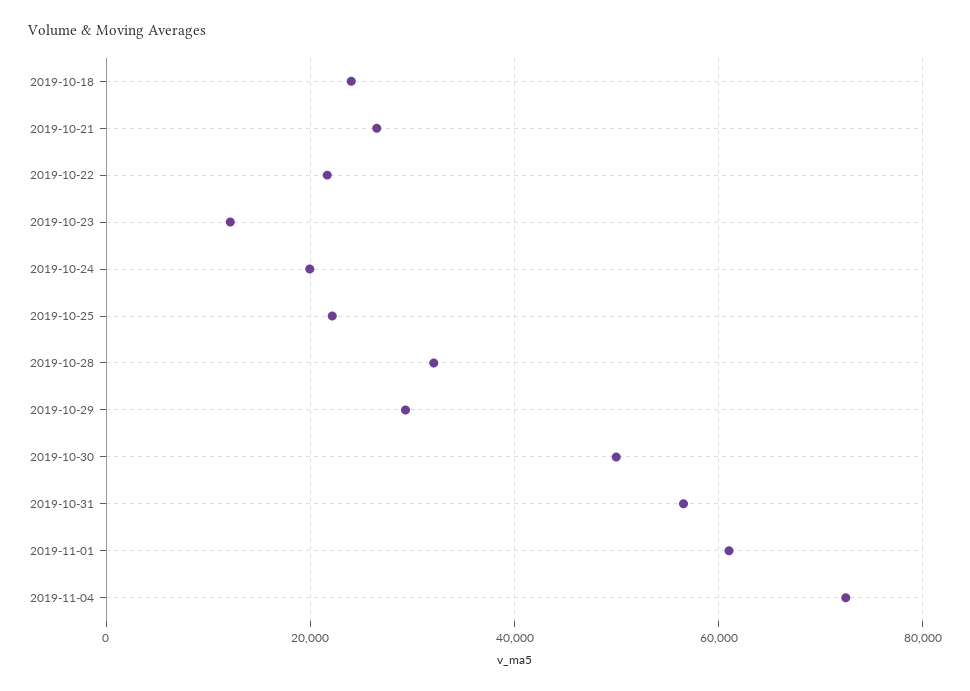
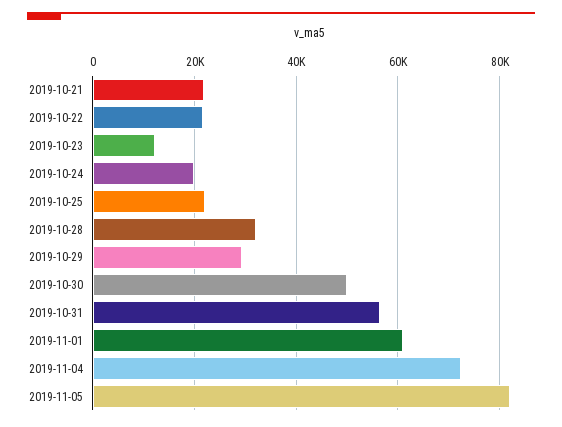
2019-10-18: 24000 -> none
2019-10-21: 26000 -> 22000
2019-11-05: none -> 82000

